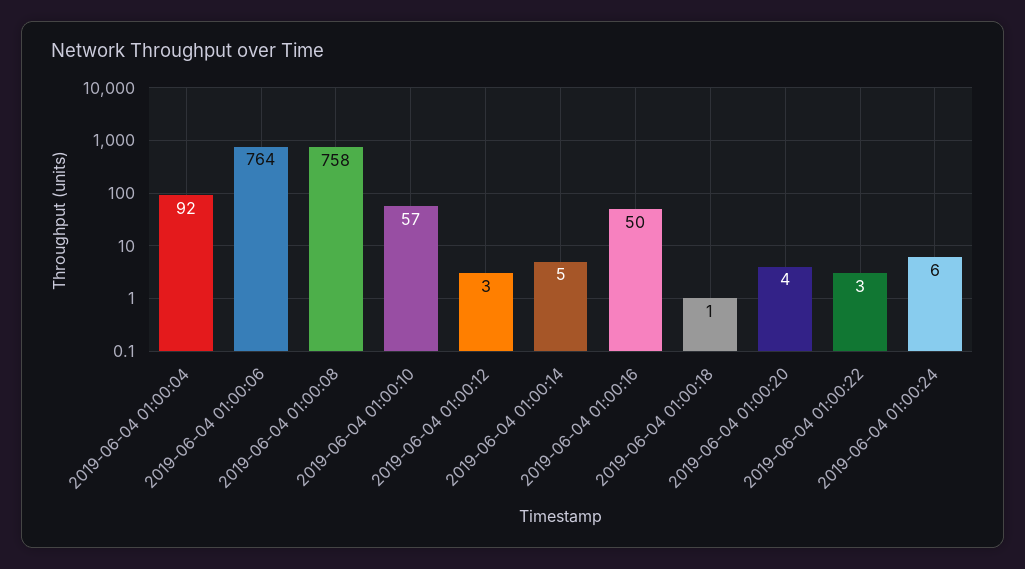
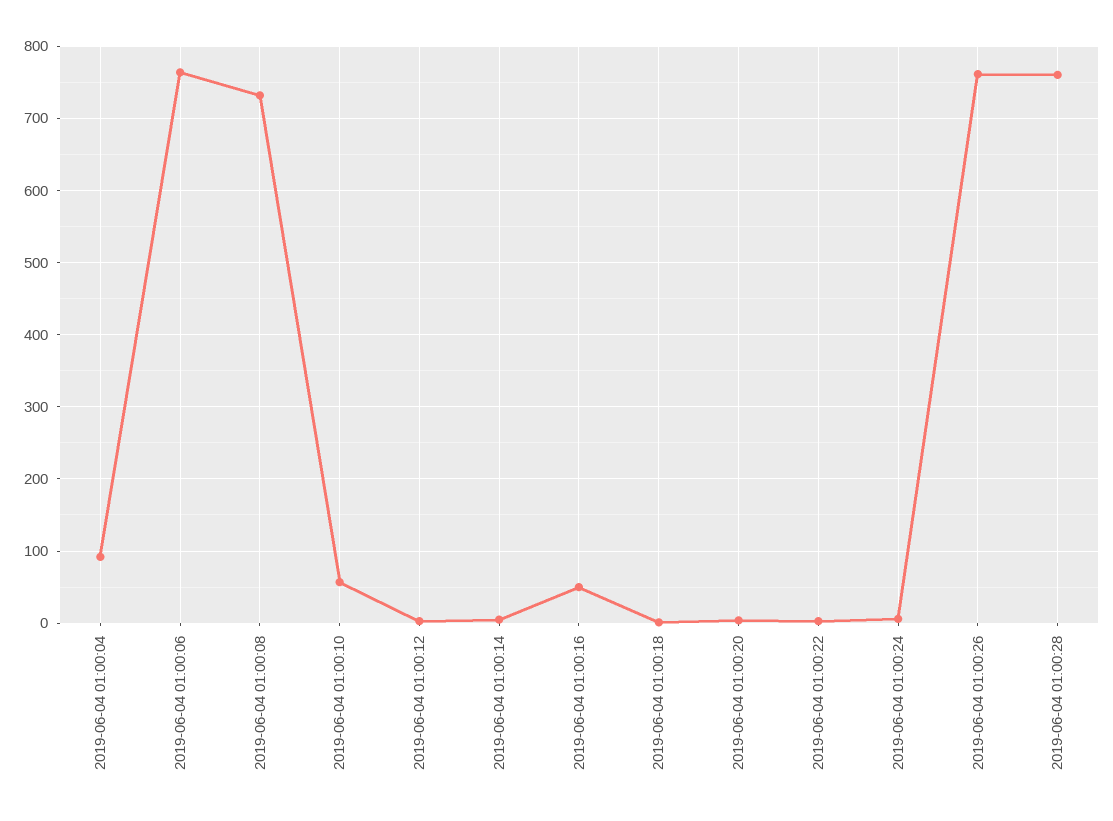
2019-06-04 01:00:08: 758 -> 730
2019-06-04 01:00:26: none -> 760
2019-06-04 01:00:28: none -> 760

